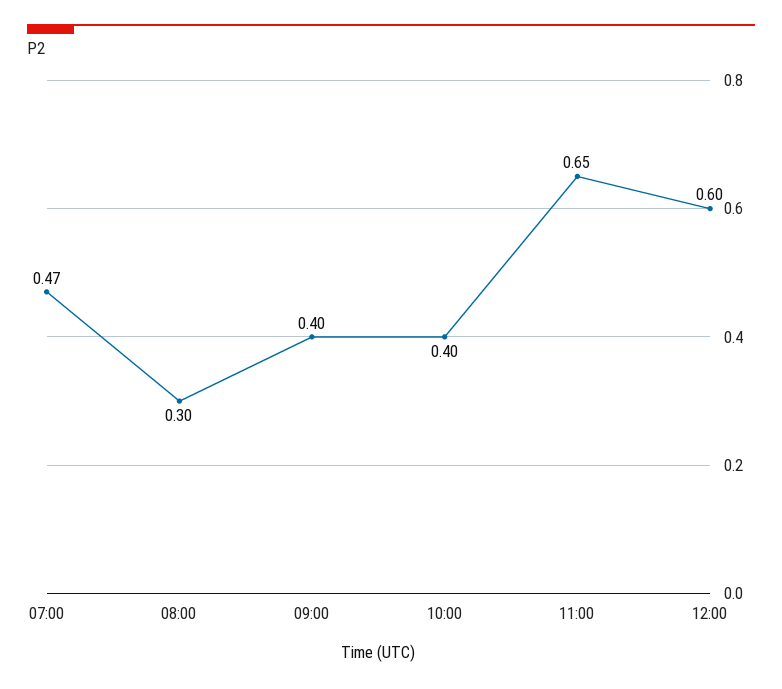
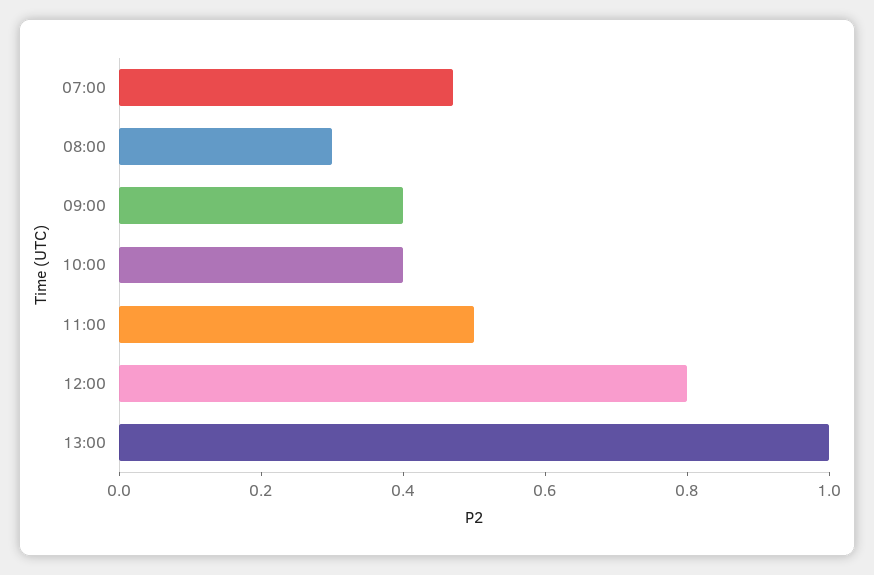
11:00: 0.65 -> 0.5
12:00: 0.6 -> 0.8
13:00: none -> 1

